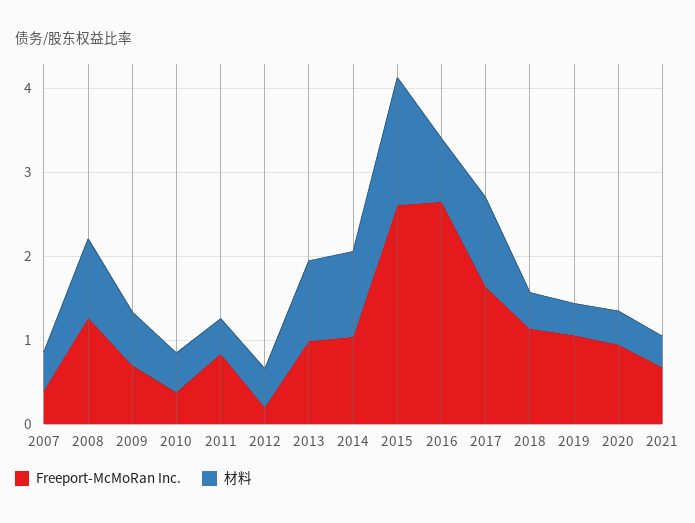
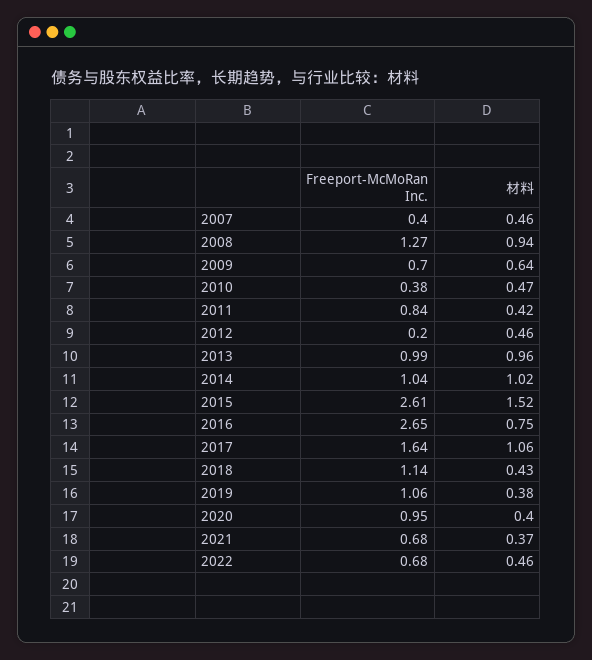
Freeport-McMoRan Inc., 2022: none -> 0.68
材料, 2022: none -> 0.46

